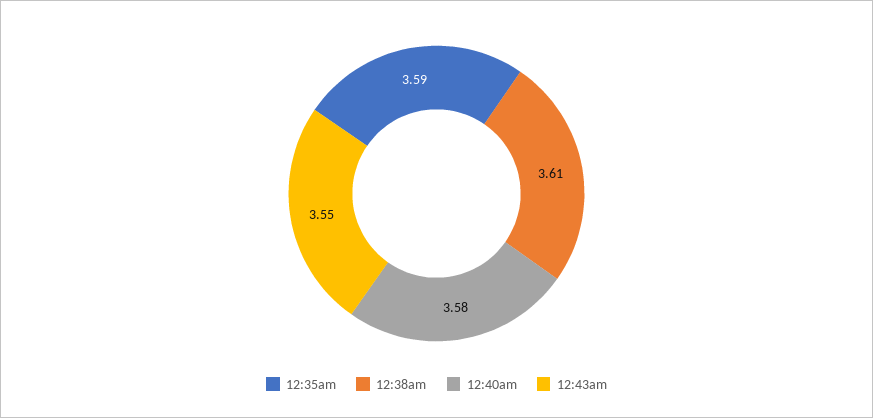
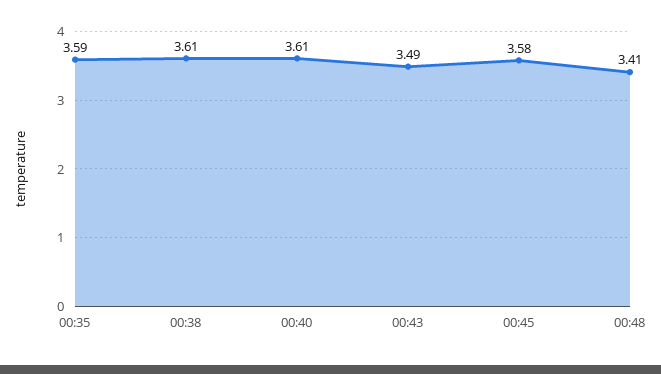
12:40am: 3.58 -> 3.61
12:43am: 3.55 -> 3.49
00:45: none -> 3.58
00:48: none -> 3.41

